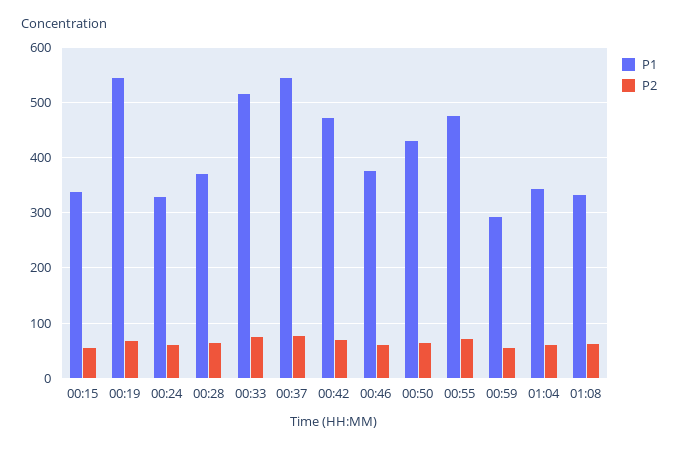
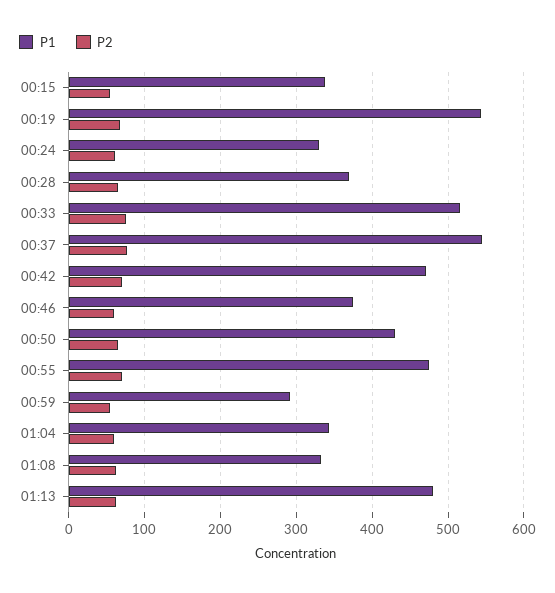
P1, 01:13: none -> 480
P2, 01:13: none -> 60

